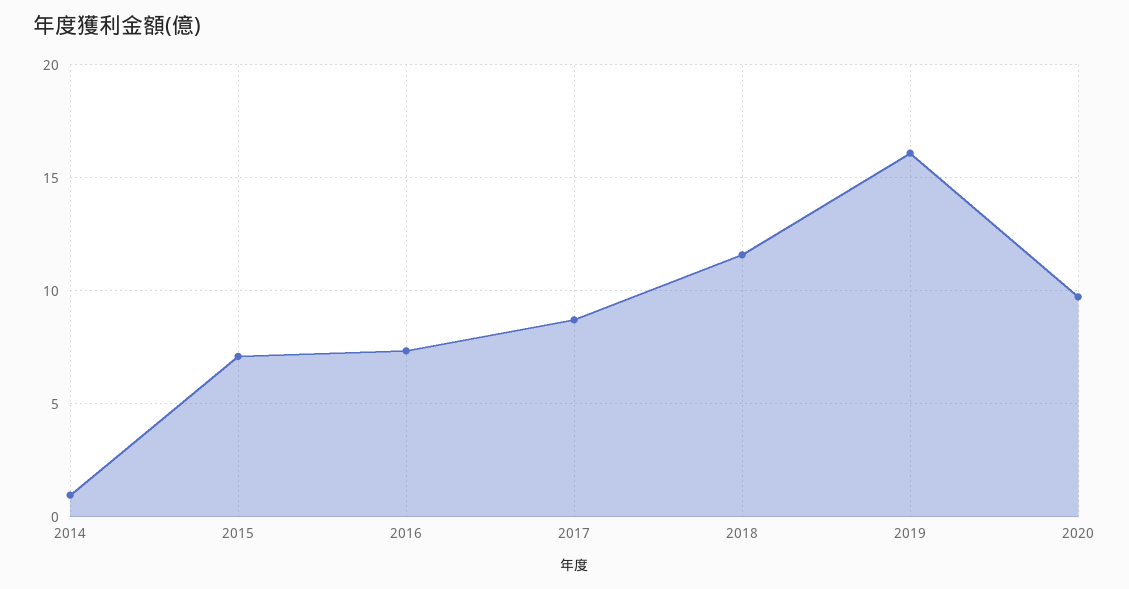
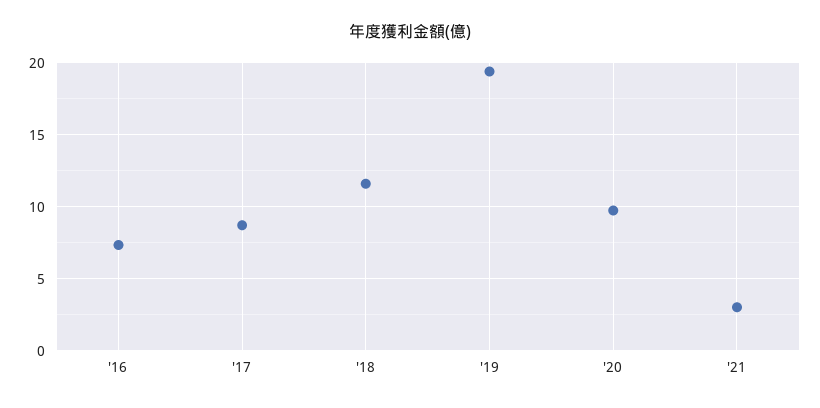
2014: 1 -> none
2015: 7 -> none
2019: 16 -> 19.5
'21: none -> 3

